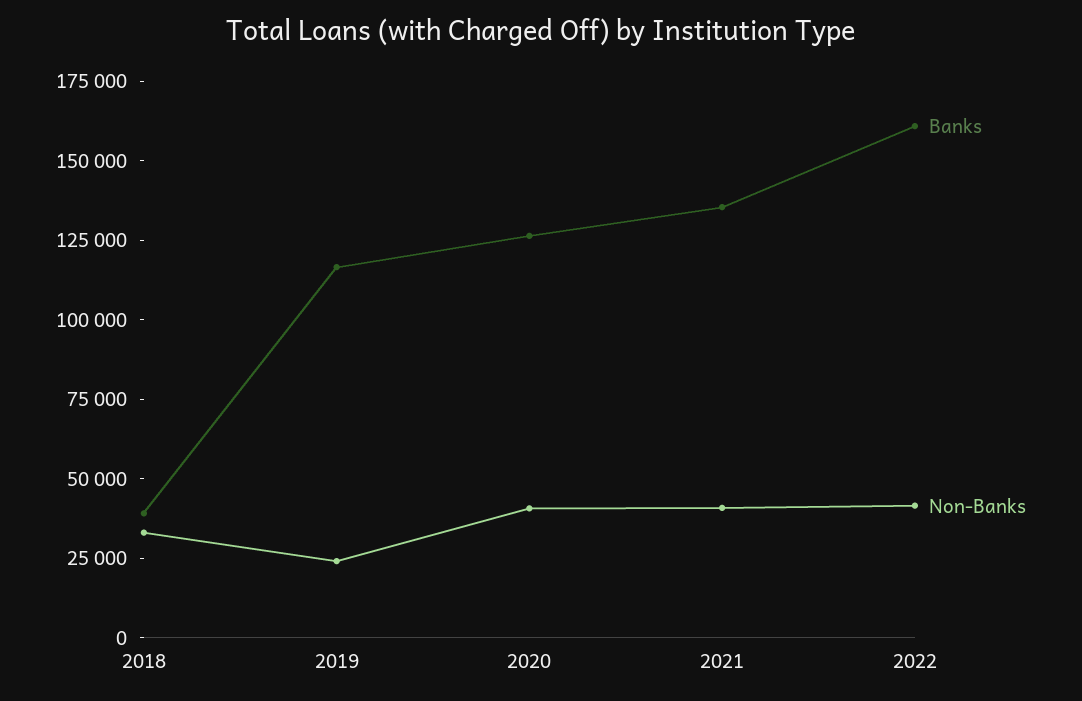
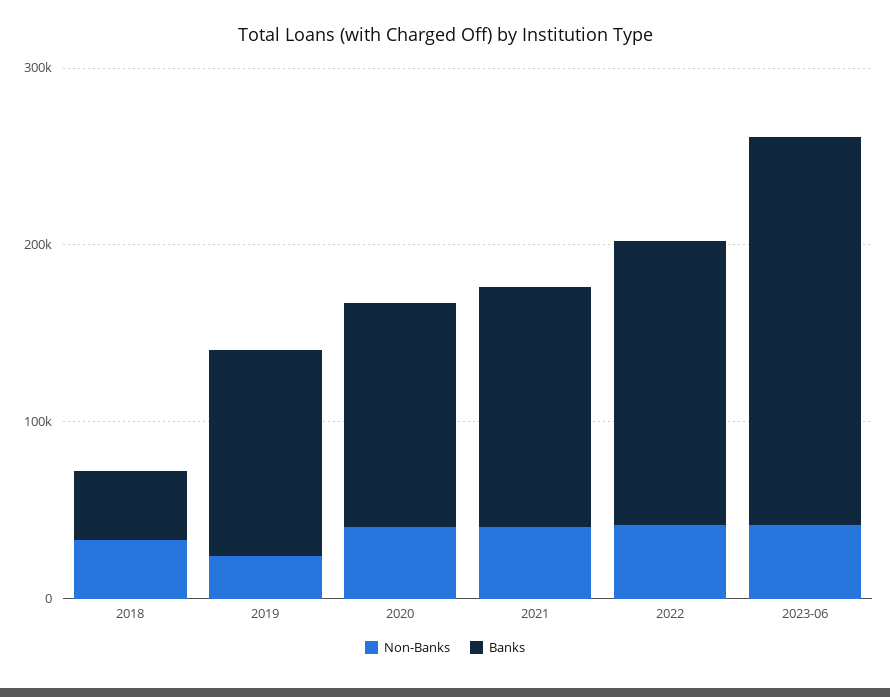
Non-Banks, 2023-06: none -> 40000
Banks, 2023-06: none -> 220000

